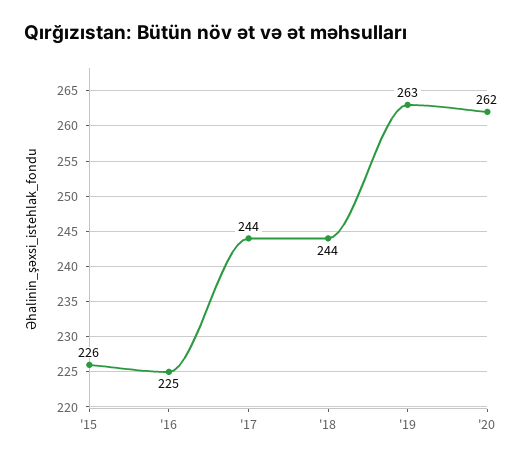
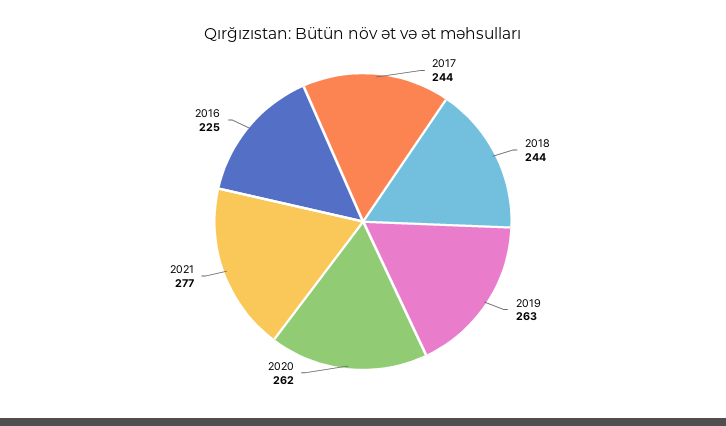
'15: 226 -> none
2021: none -> 277

